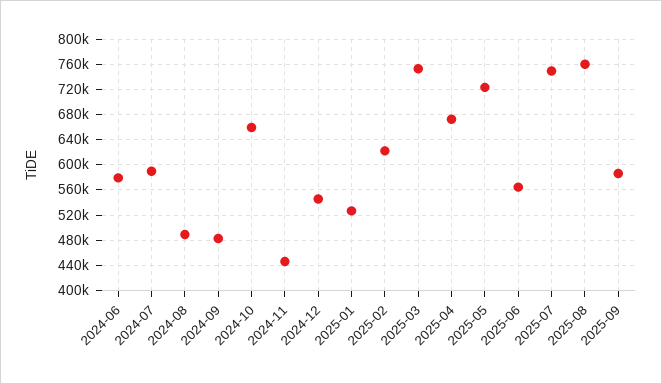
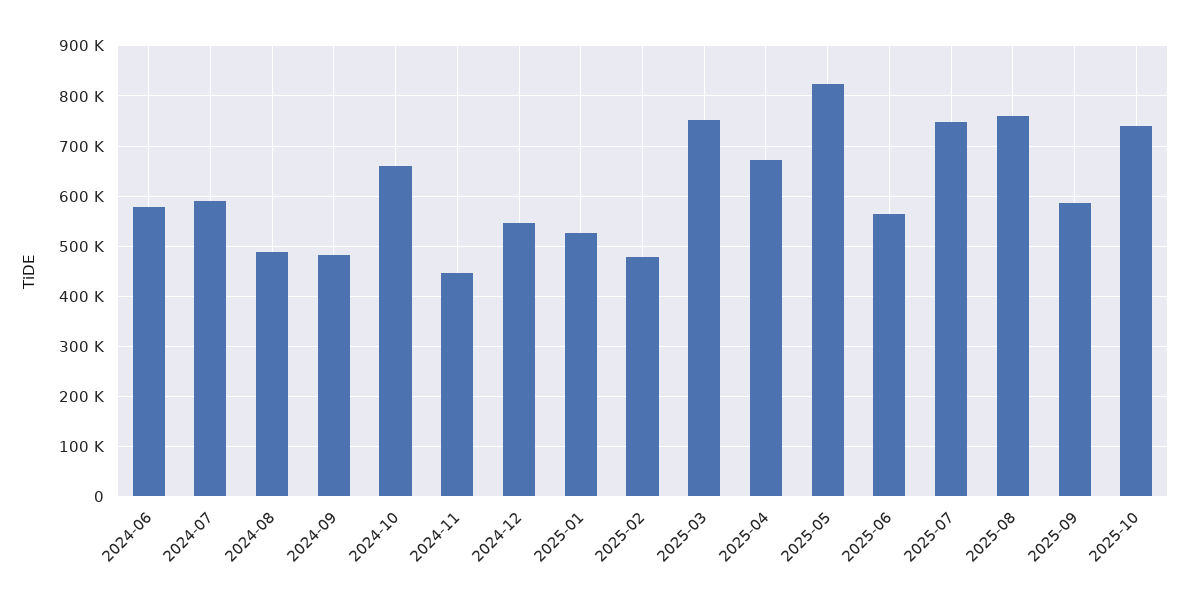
2025-02: 620000 -> 480000
2025-05: 720000 -> 820000
2025-10: none -> 740000

